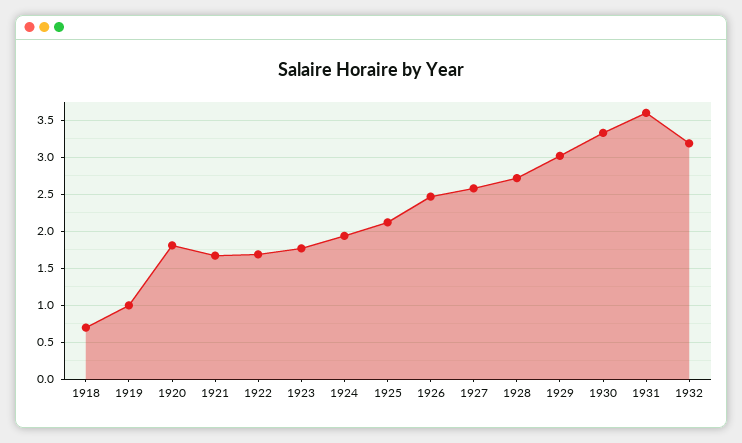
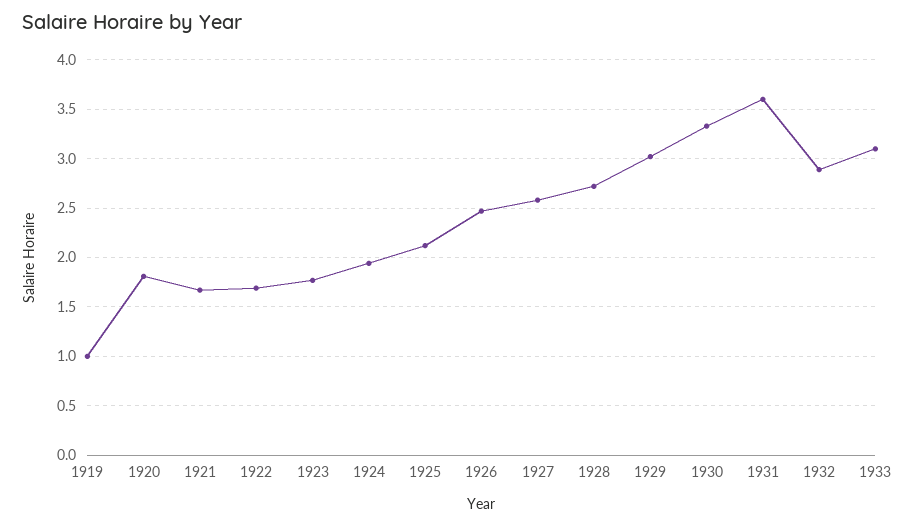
1918: 0.7 -> none
1932: 3.2 -> 2.9
1933: none -> 3.1

